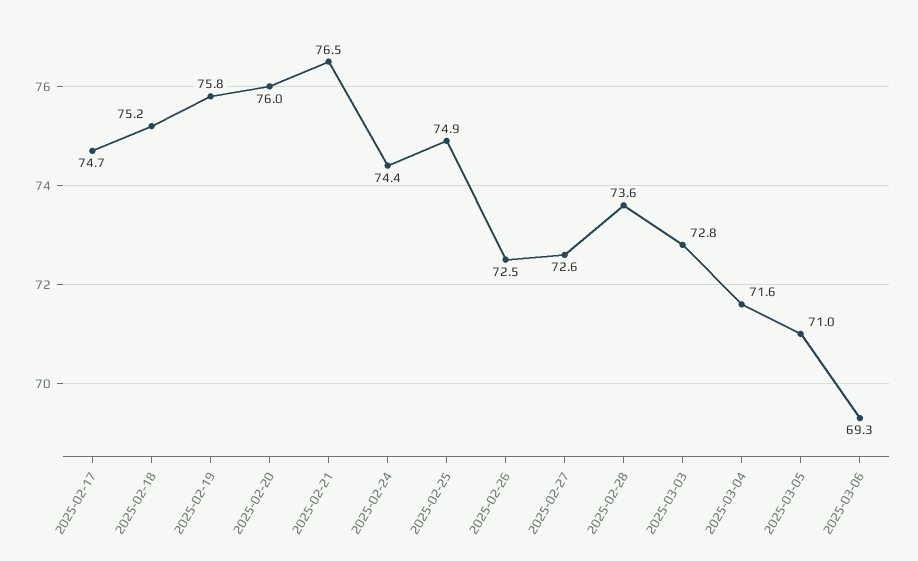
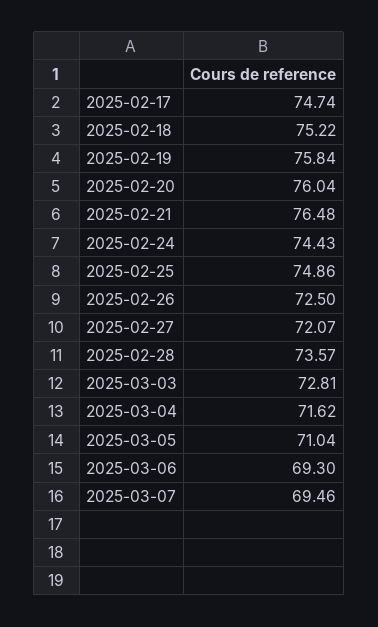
2025-02-27: 72.6 -> 72.07
2025-03-07: none -> 69.46

